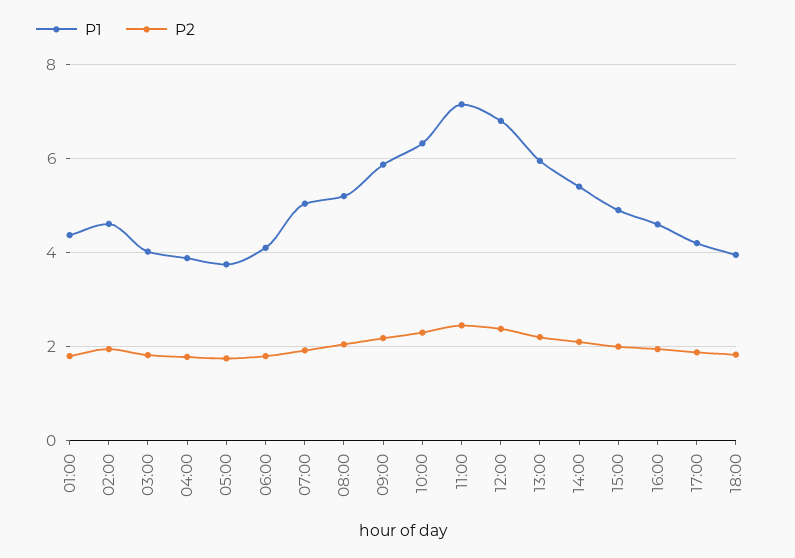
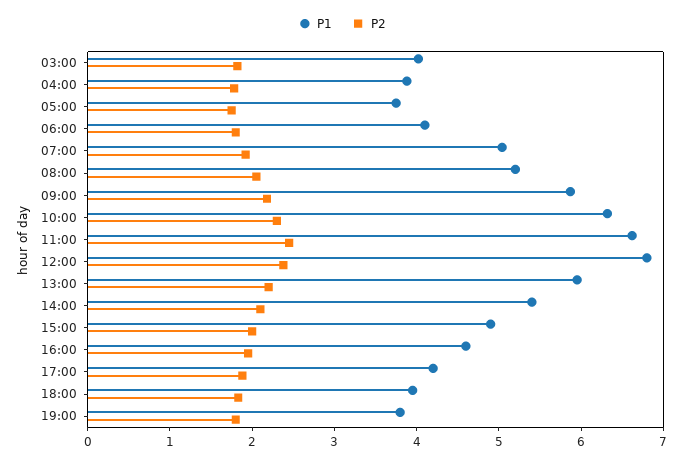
P1, 01:00: 4.4 -> none
P2, 01:00: 1.8 -> none
P1, 02:00: 4.6 -> none
P2, 02:00: 2 -> none
P1, 11:00: 7.2 -> 6.6
P1, 19:00: none -> 3.8
P2, 19:00: none -> 1.8

